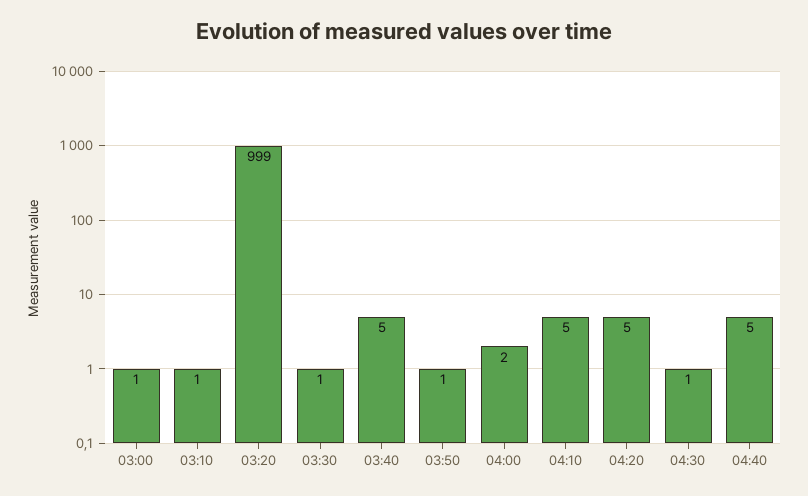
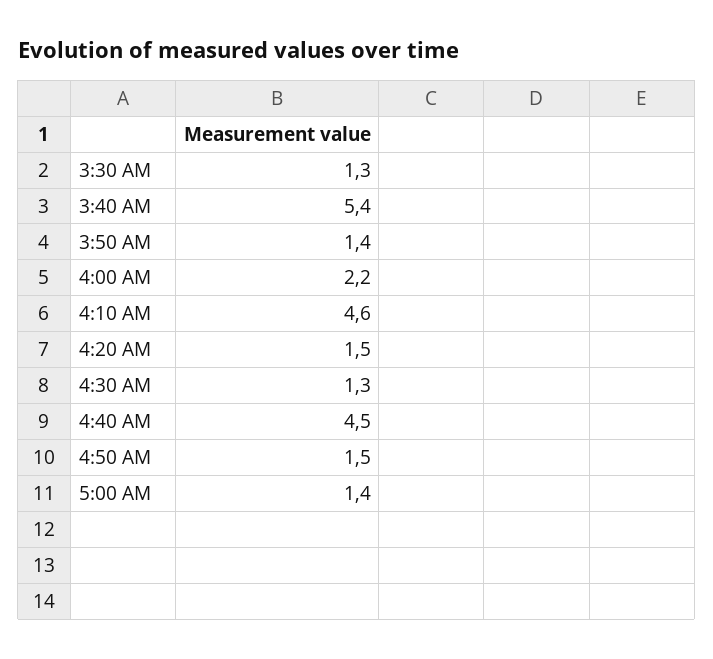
03:00: 1 -> none
03:10: 1 -> none
03:20: 999 -> none
04:20: 5 -> 1.5
4:50 AM: none -> 1.5
5:00 AM: none -> 1.4

